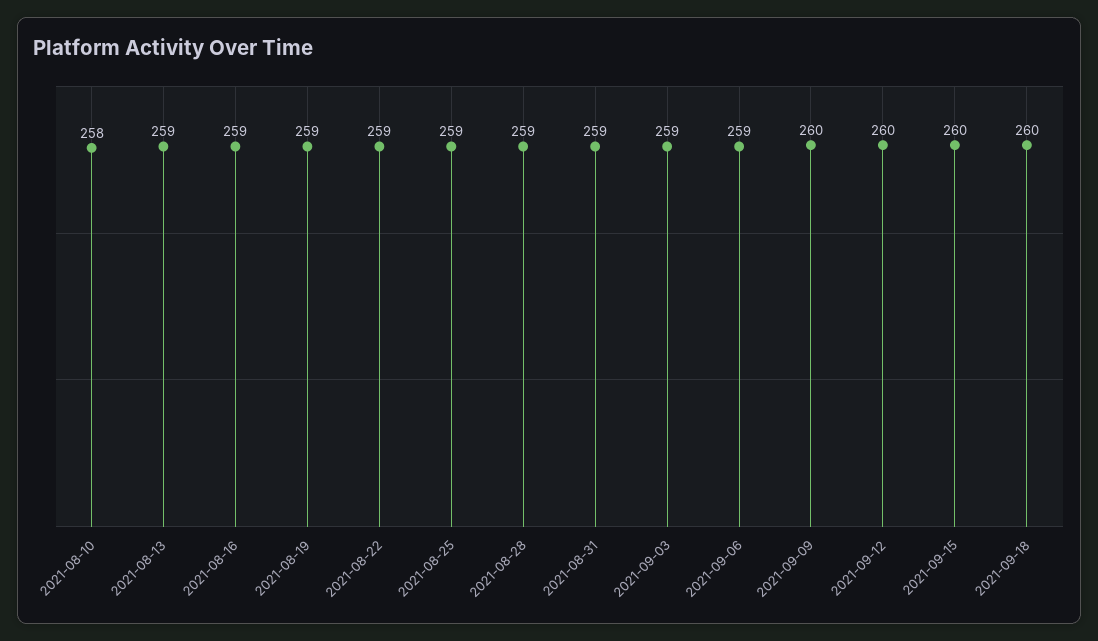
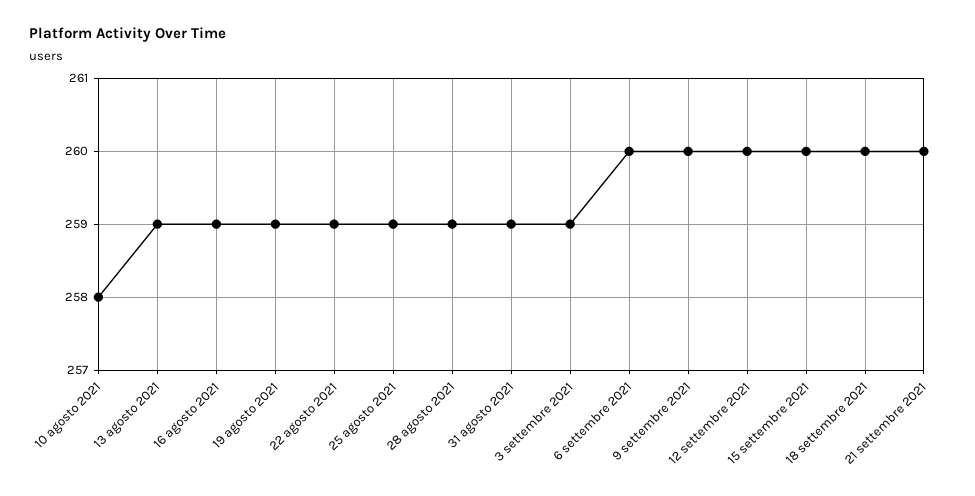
2021-09-06: 259 -> 260
21 settembre 2021: none -> 260

